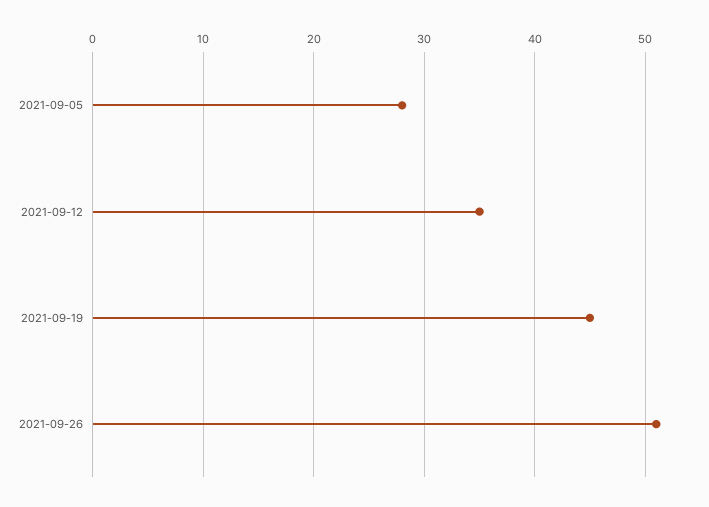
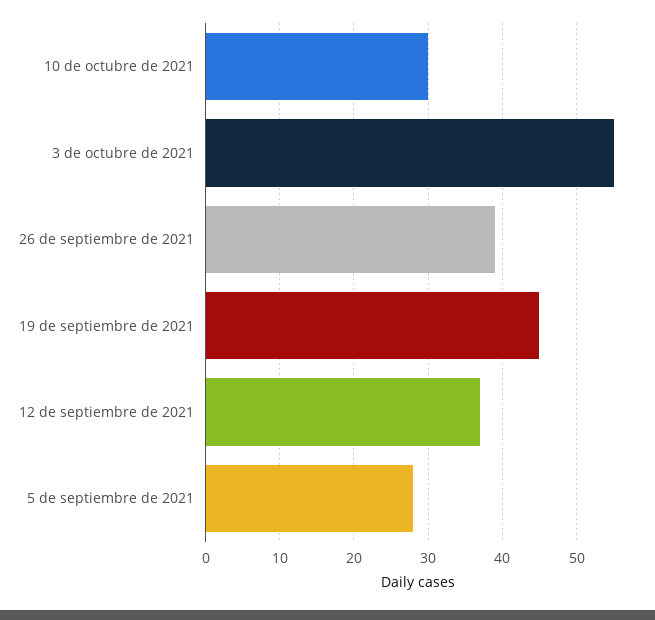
2021-09-12: 35 -> 37
2021-09-26: 51 -> 39
10 de octubre de 2021: none -> 30
3 de octubre de 2021: none -> 55

